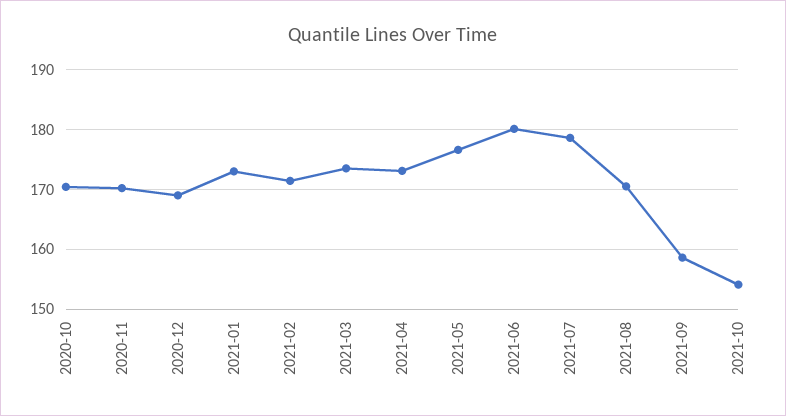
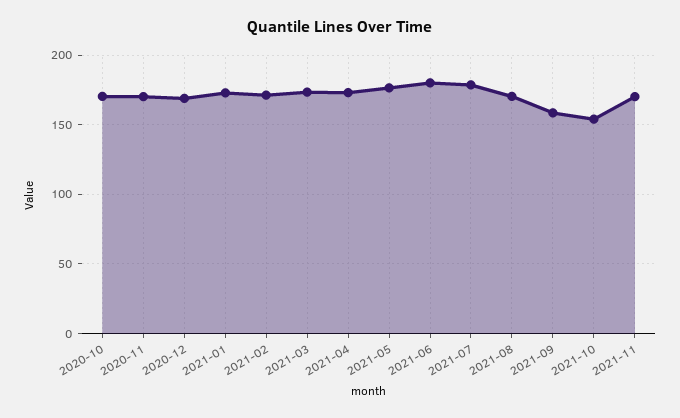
2021-11: none -> 170

